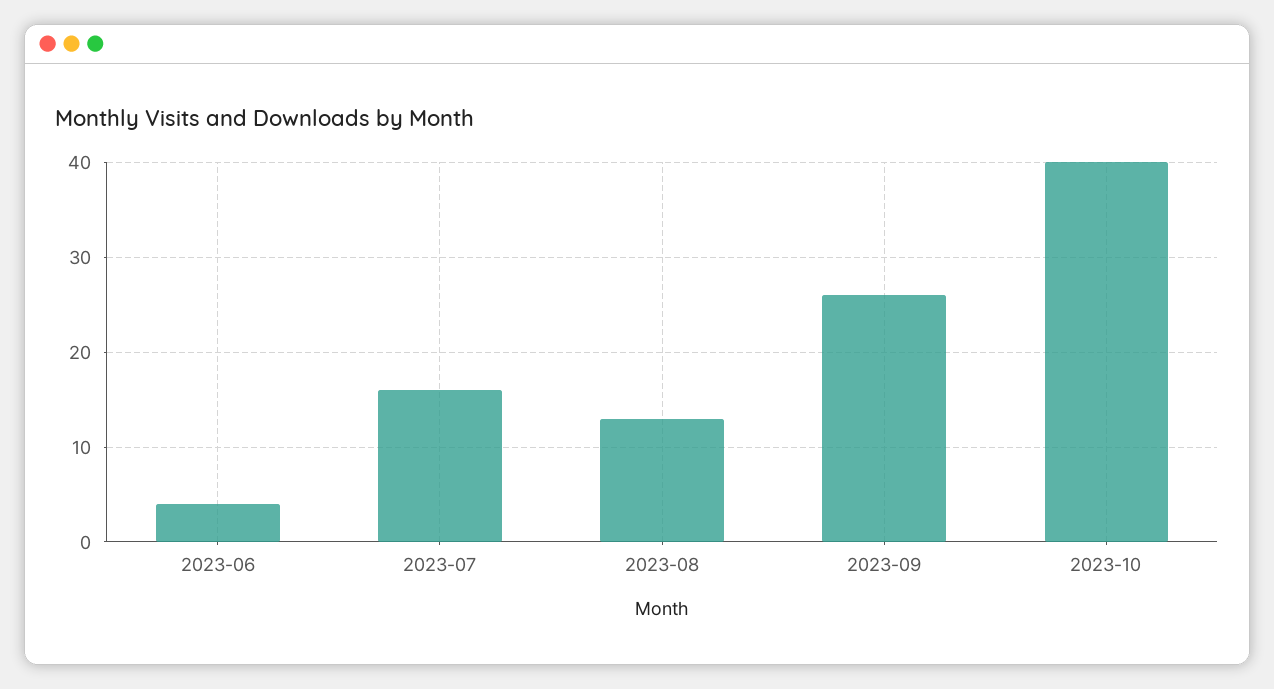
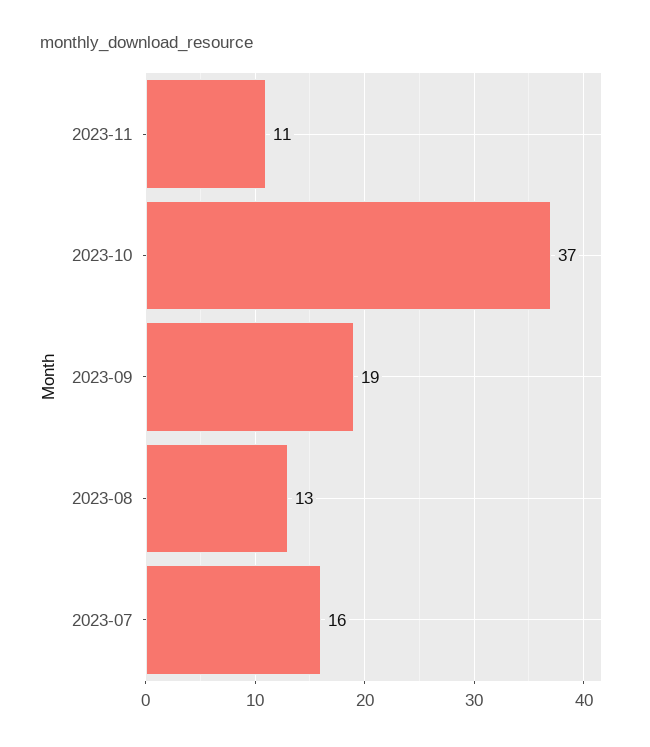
2023-06: 4 -> none
2023-09: 26 -> 19
2023-10: 40 -> 37
2023-11: none -> 11

